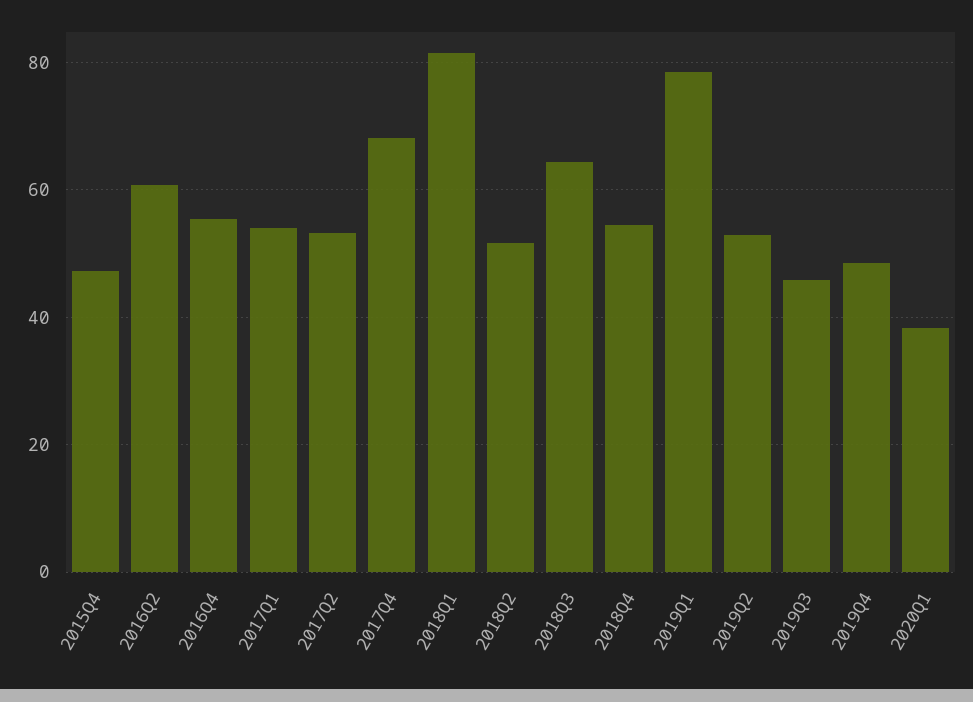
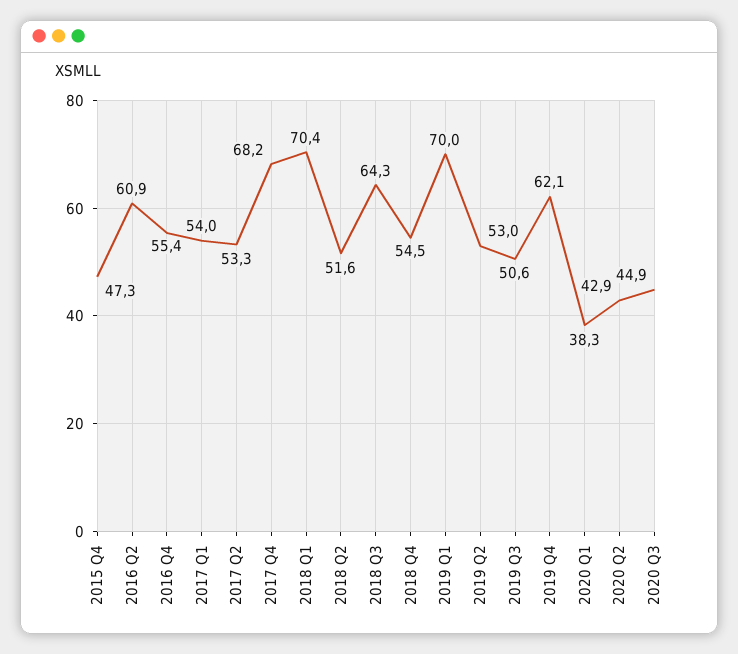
2018Q1: 82 -> 70.4
2019Q1: 78 -> 70
2019Q3: 46 -> 50.6
2019Q4: 48 -> 62.1
2020 Q2: none -> 42.9
2020 Q3: none -> 44.9

